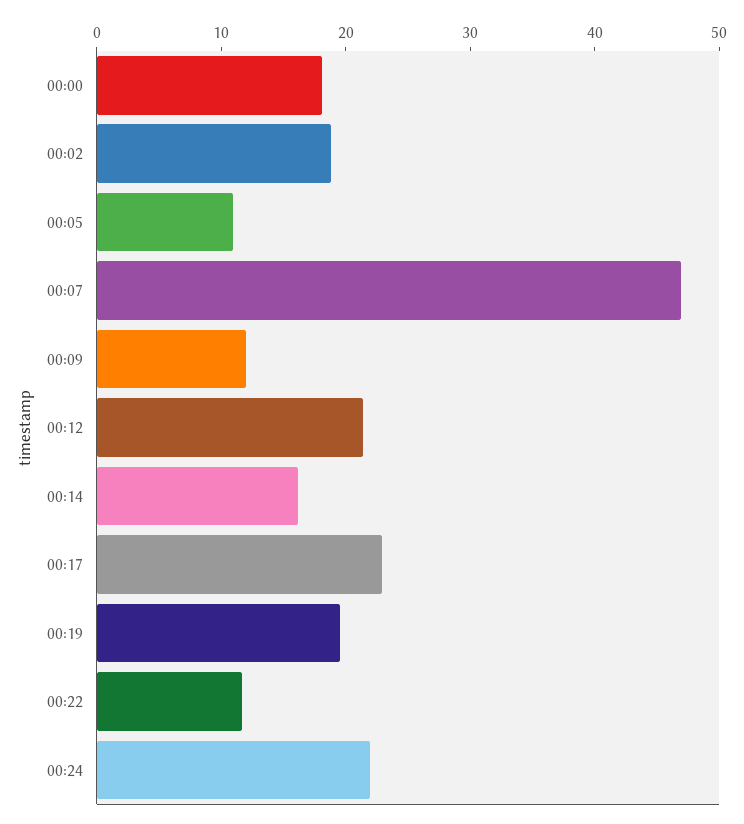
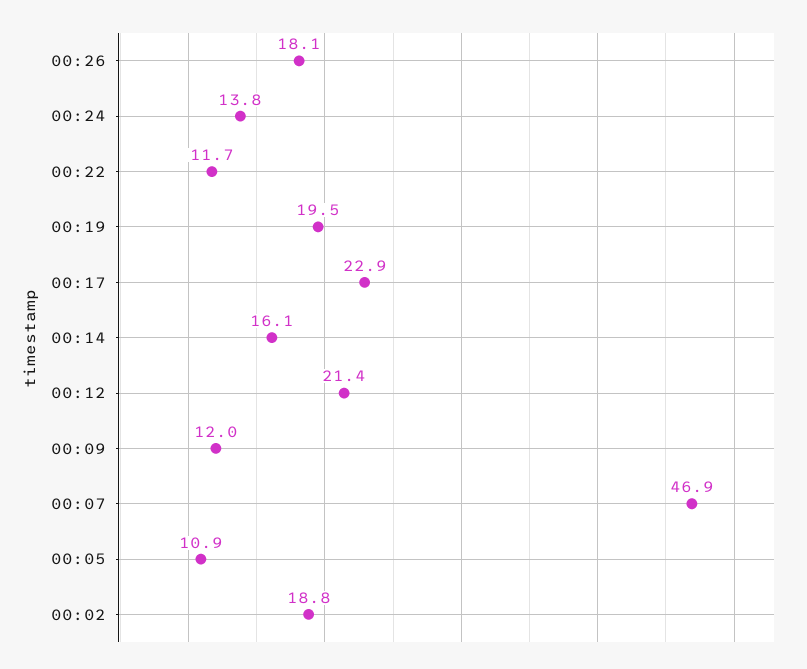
00:00: 18 -> none
00:24: 22 -> 13.8
00:26: none -> 18.1

